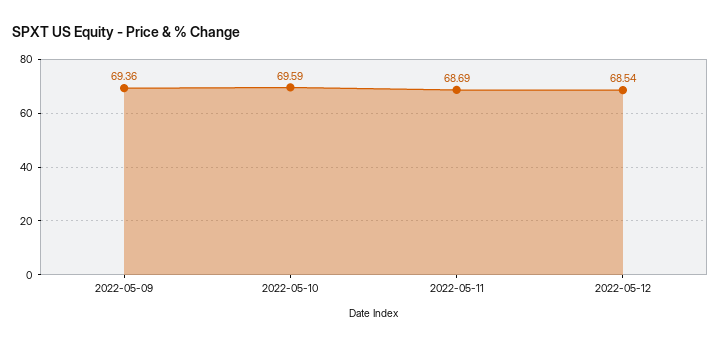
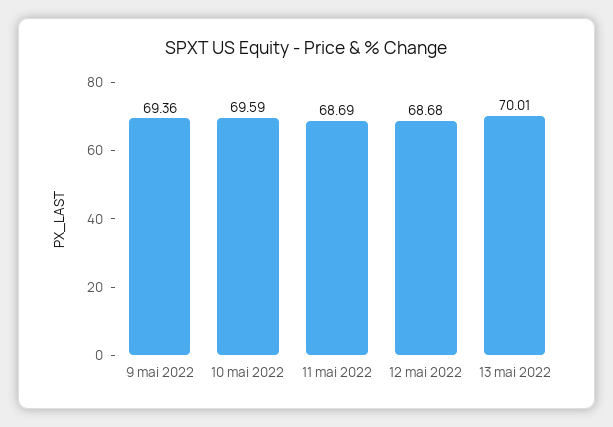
2022-05-12: 68.54 -> 68.68
13 mai 2022: none -> 70.01

